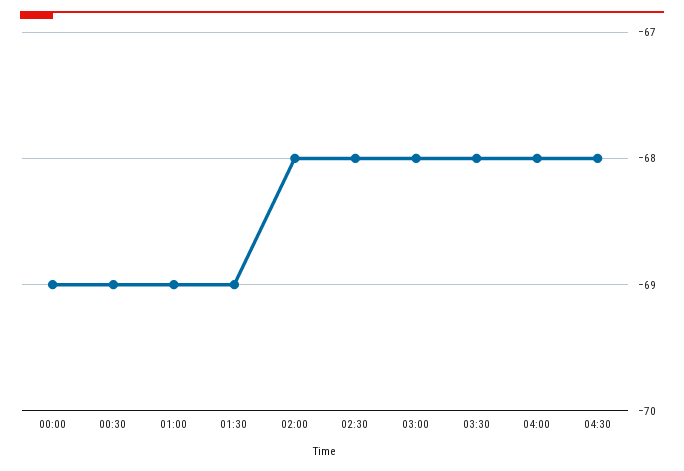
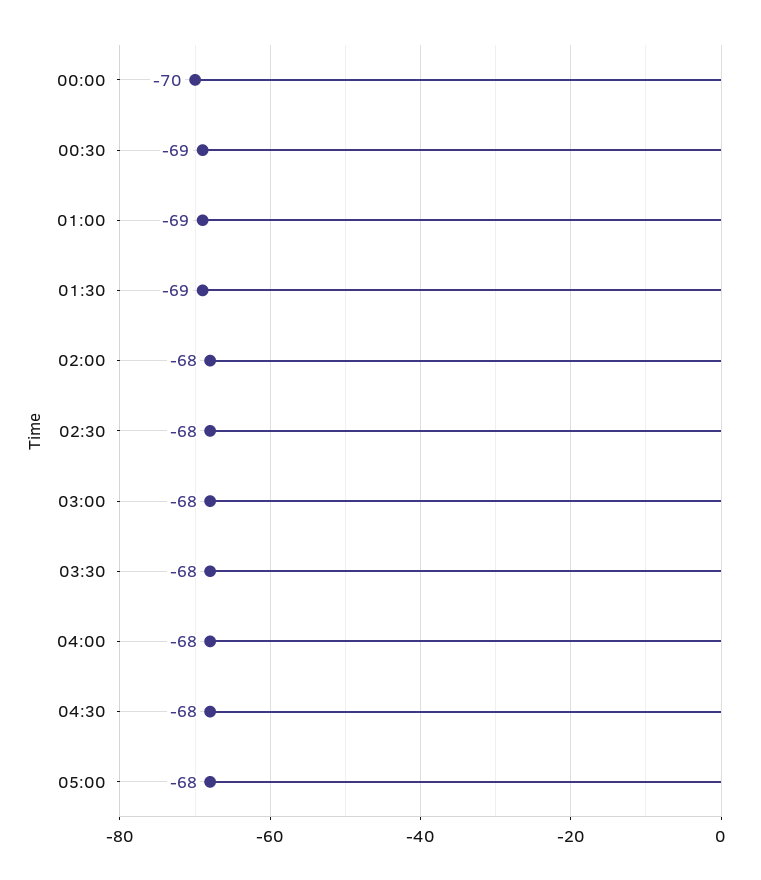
00:00: -69 -> -70
05:00: none -> -68

